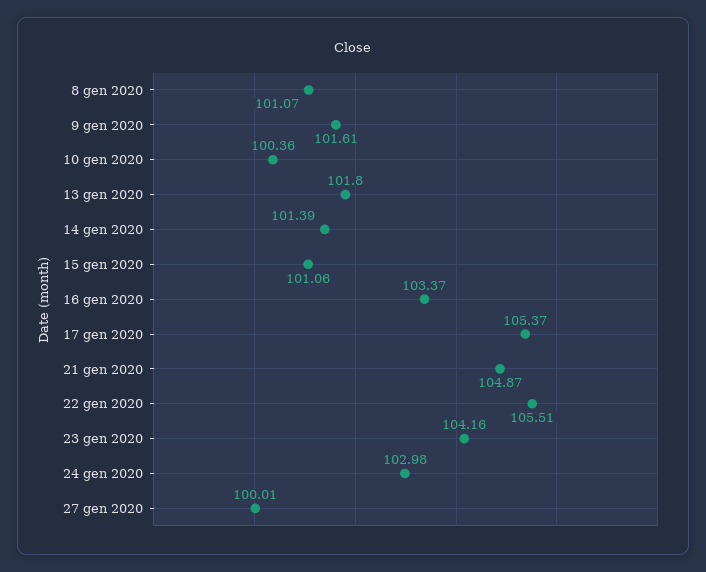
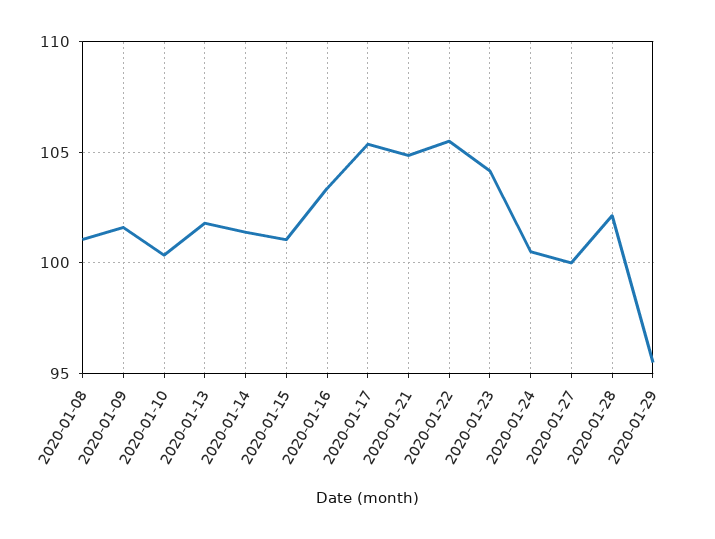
24 gen 2020: 102.98 -> 100.5
2020-01-28: none -> 102
2020-01-29: none -> 95.5

